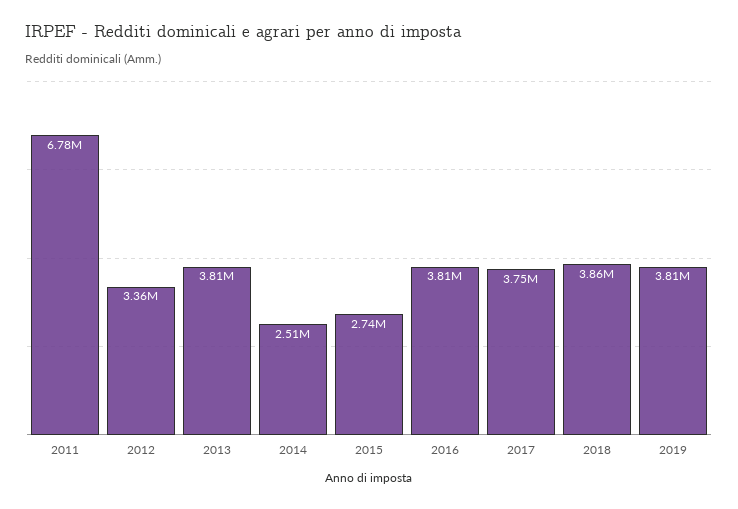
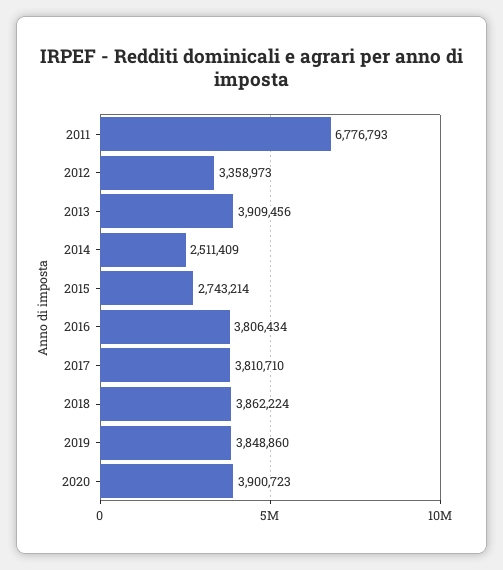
2013: 3810000 -> 3909456
2017: 3750000 -> 3810710
2019: 3810000 -> 3848860
2020: none -> 3900723

